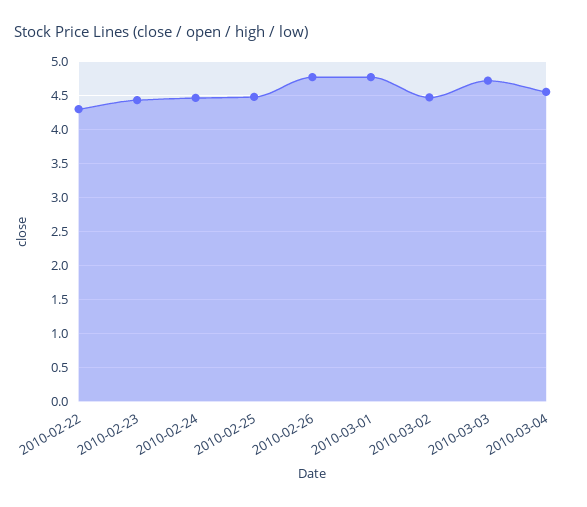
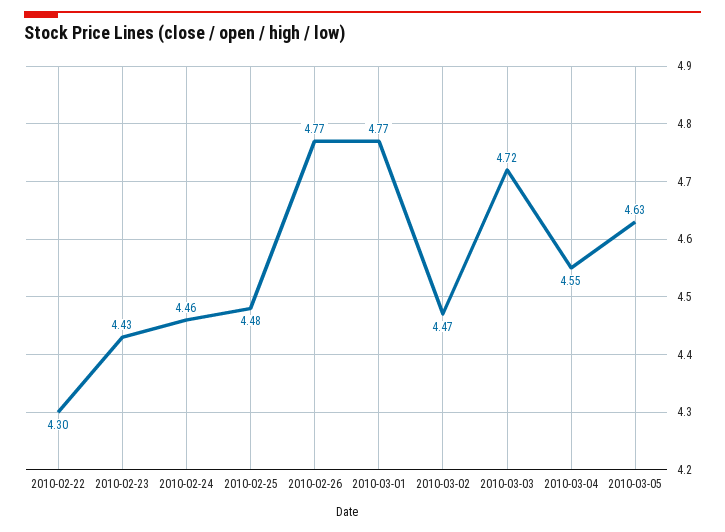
2010-03-05: none -> 4.63

